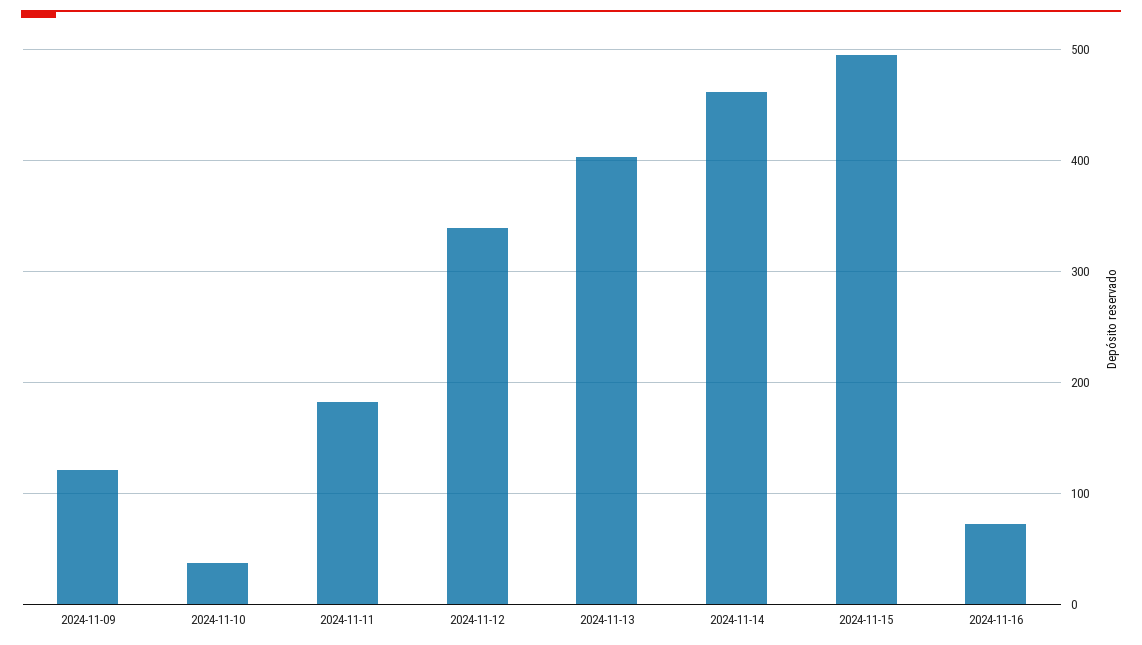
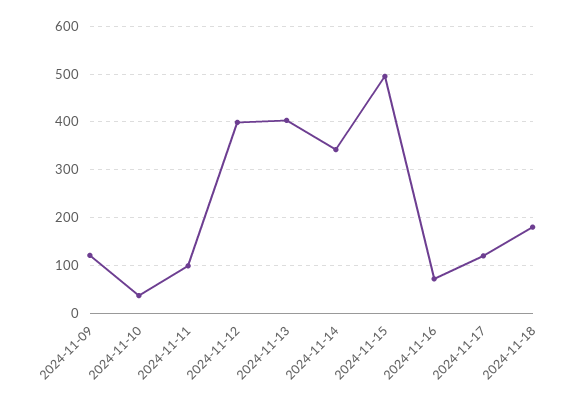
2024-11-11: 180 -> 100
2024-11-12: 340 -> 400
2024-11-14: 460 -> 340
2024-11-17: none -> 120
2024-11-18: none -> 180

